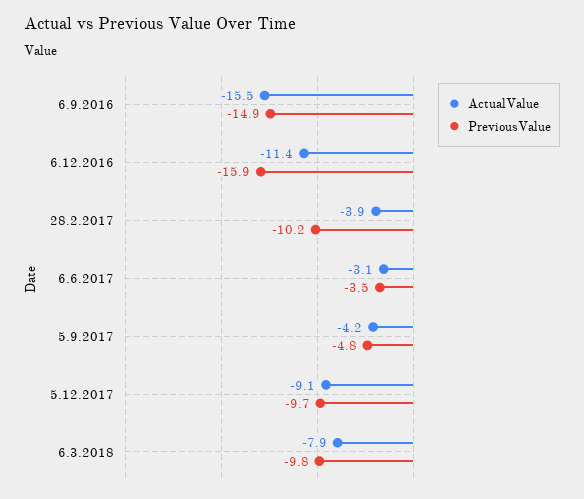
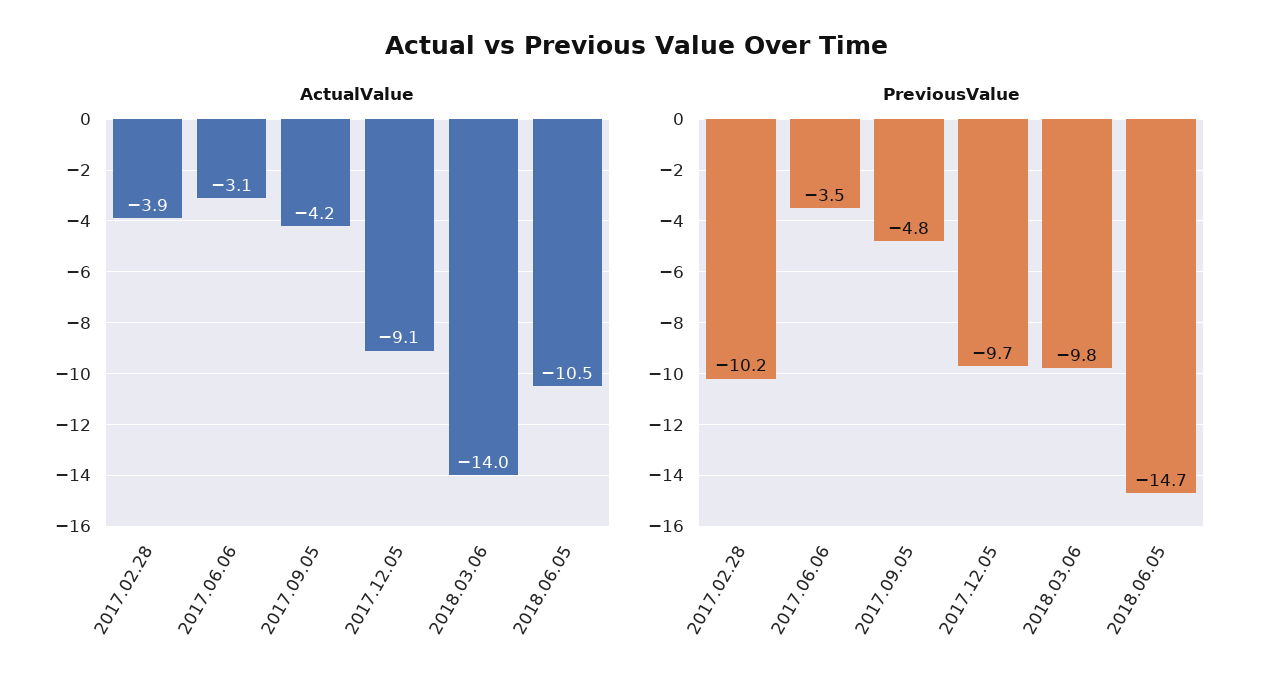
ActualValue, 6.9.2016: -15.5 -> none
PreviousValue, 6.9.2016: -14.9 -> none
ActualValue, 6.12.2016: -11.4 -> none
PreviousValue, 6.12.2016: -15.9 -> none
ActualValue, 6.3.2018: -7.9 -> -14
ActualValue, 2018.06.05: none -> -10.5
PreviousValue, 2018.06.05: none -> -14.7

